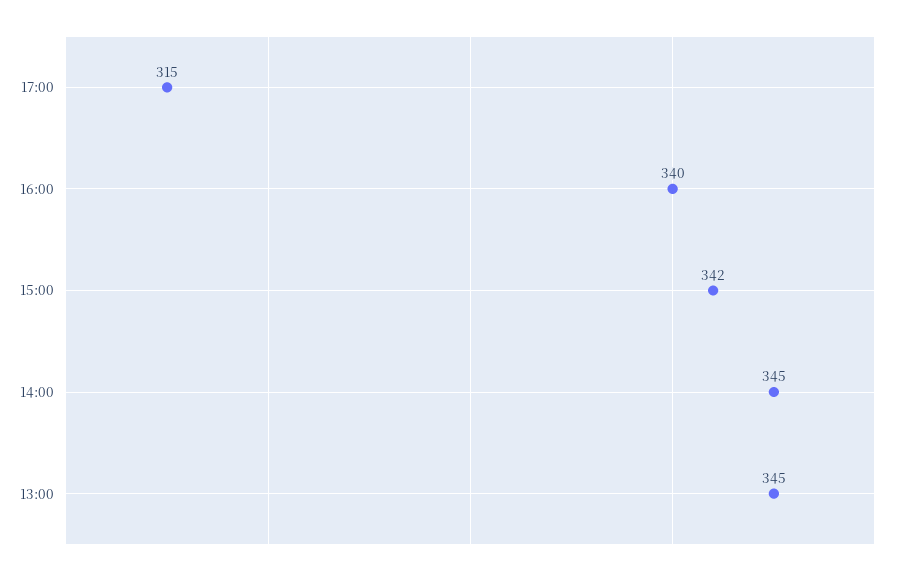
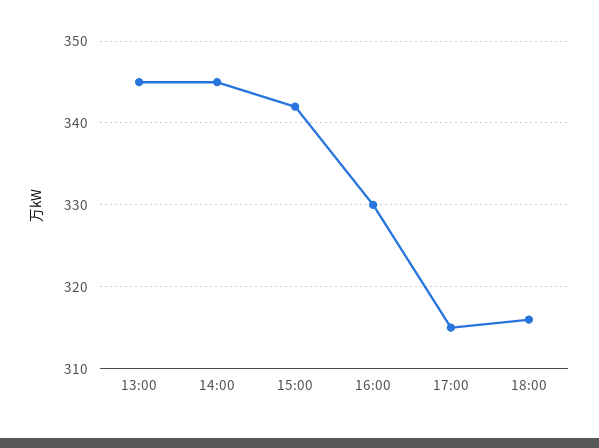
16:00: 340 -> 330
18:00: none -> 316

